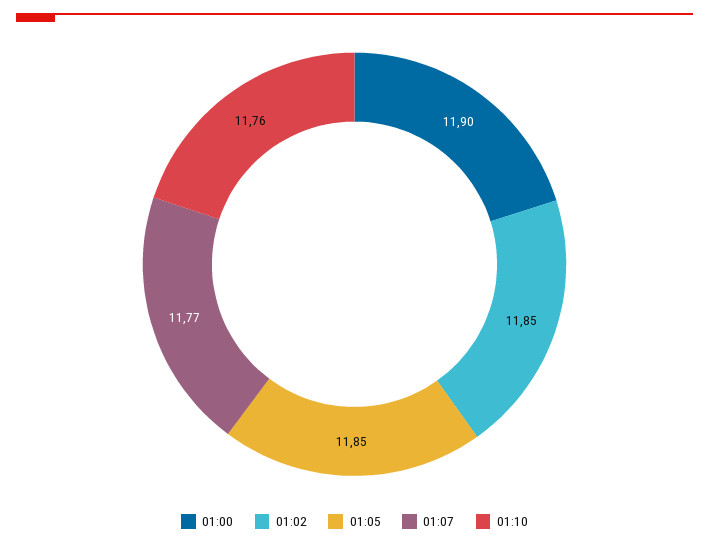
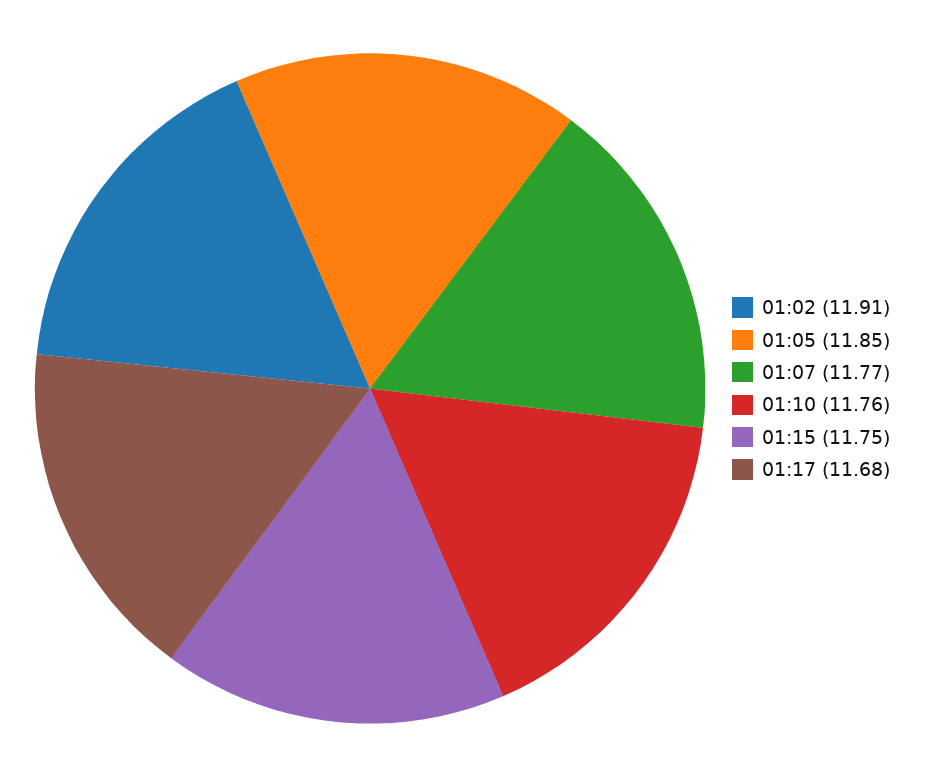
01:00: 11.9 -> none
01:02: 11.85 -> 11.91
01:15: none -> 11.75
01:17: none -> 11.68

